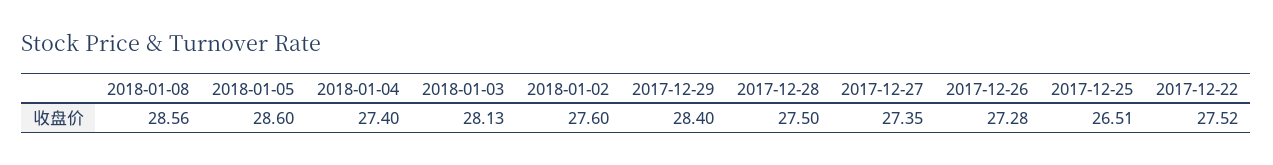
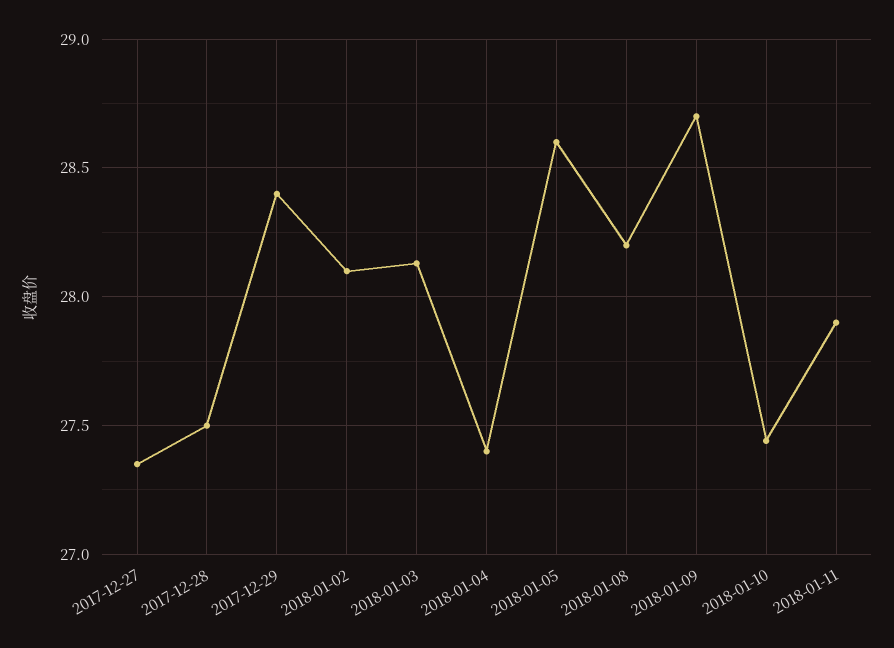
2018-01-08: 28.56 -> 28.2
2018-01-02: 27.6 -> 28.1
2017-12-26: 27.28 -> none
2017-12-25: 26.51 -> none
2017-12-22: 27.52 -> none
2018-01-09: none -> 28.7
2018-01-10: none -> 27.45
2018-01-11: none -> 27.9

